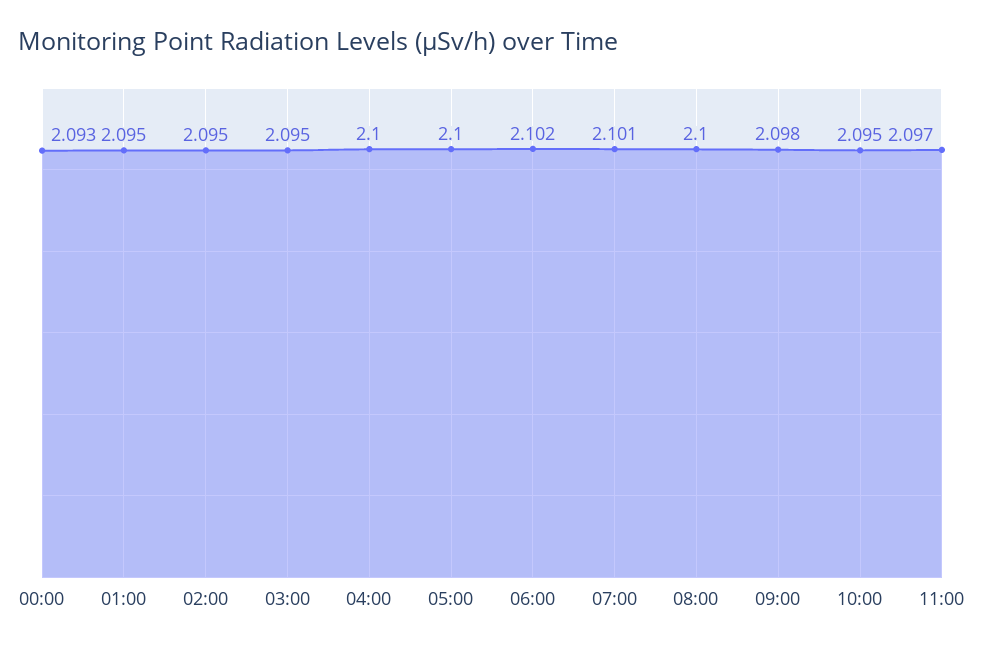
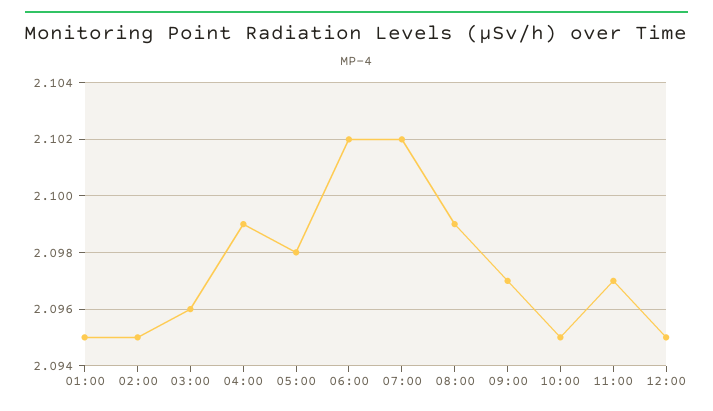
00:00: 2.093 -> none
03:00: 2.095 -> 2.096
04:00: 2.1 -> 2.099
05:00: 2.1 -> 2.098
07:00: 2.101 -> 2.102
08:00: 2.1 -> 2.099
09:00: 2.098 -> 2.097
12:00: none -> 2.095

